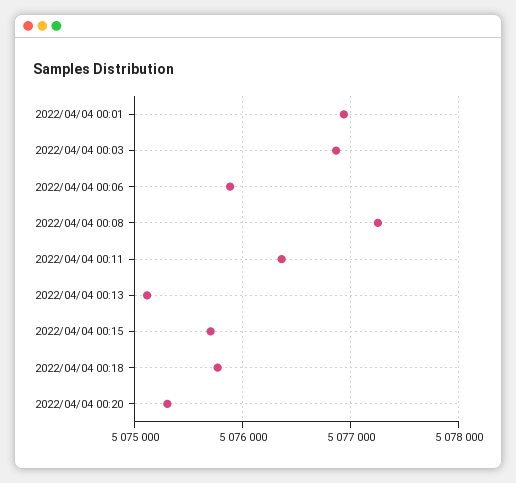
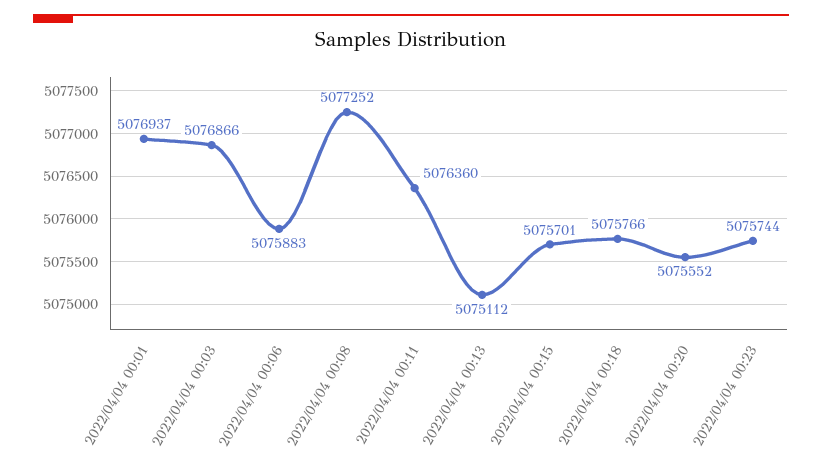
2022/04/04 00:20: 5075300 -> 5075552
2022/04/04 00:23: none -> 5075744

